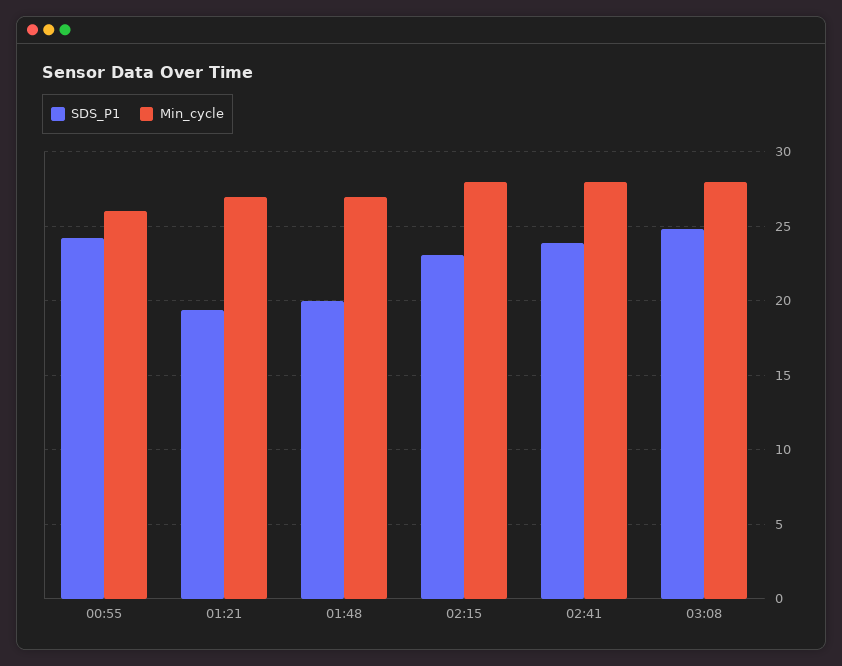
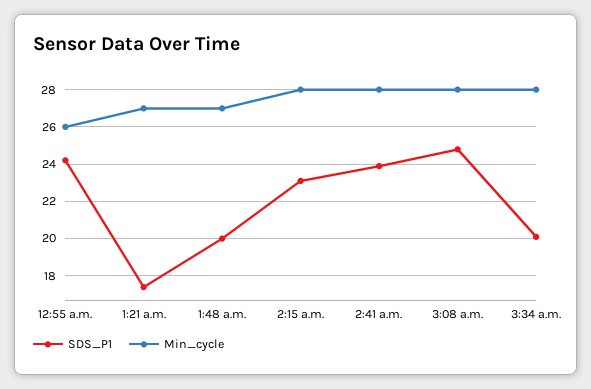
SDS_P1, 01:21: 19.5 -> 17.5
SDS_P1, 3:34 a.m.: none -> 20
Min_cycle, 3:34 a.m.: none -> 28

